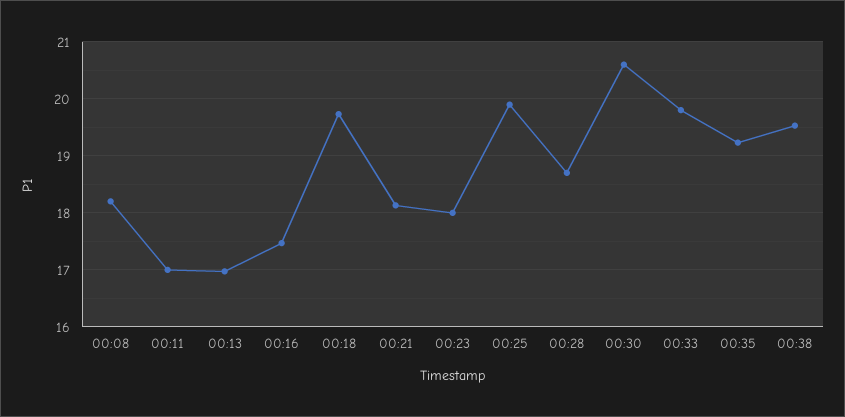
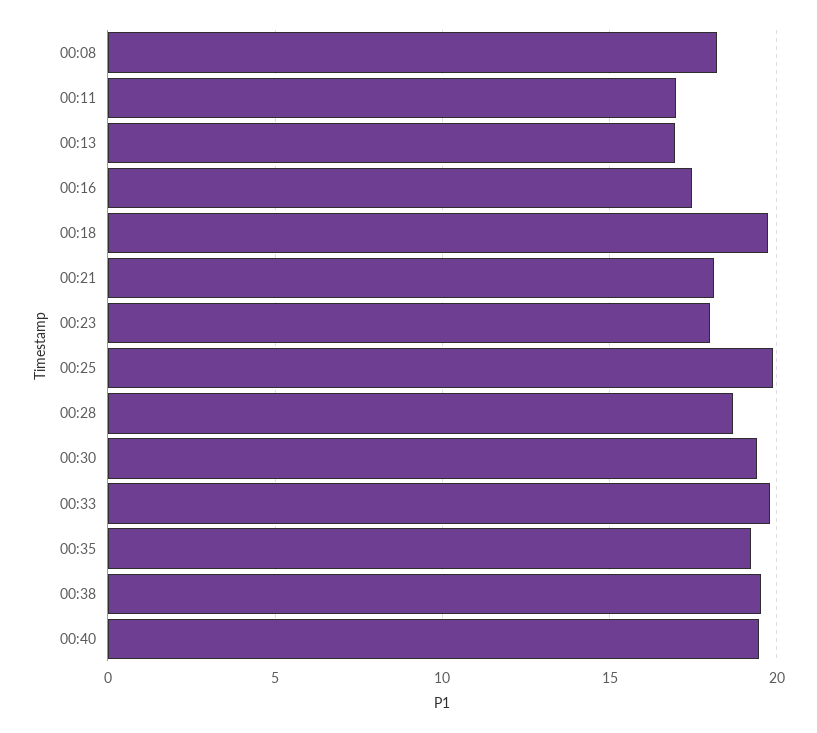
00:30: 20.6 -> 19.5
00:40: none -> 19.5

